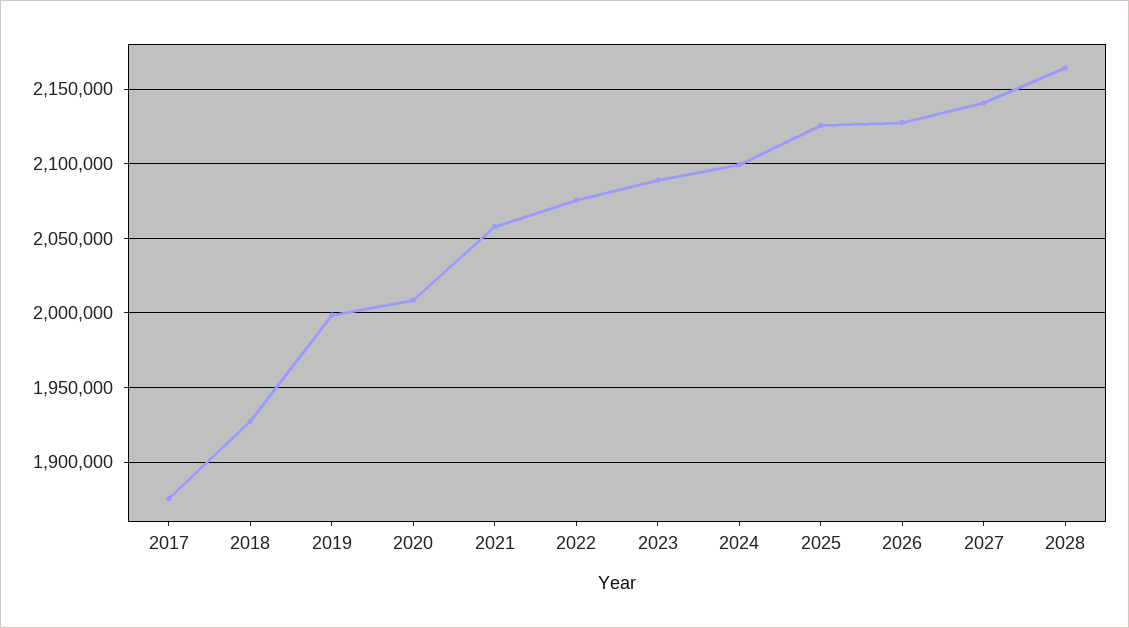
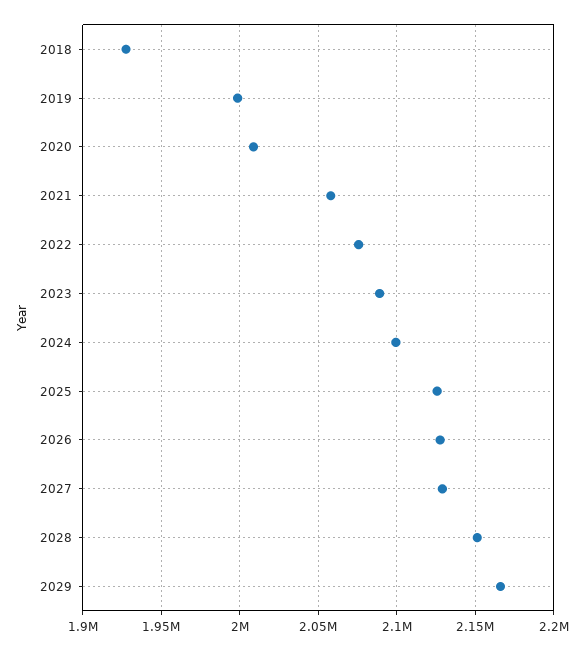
2017: 1875000 -> none
2027: 2140000 -> 2130000
2028: 2165000 -> 2150000
2029: none -> 2165000

